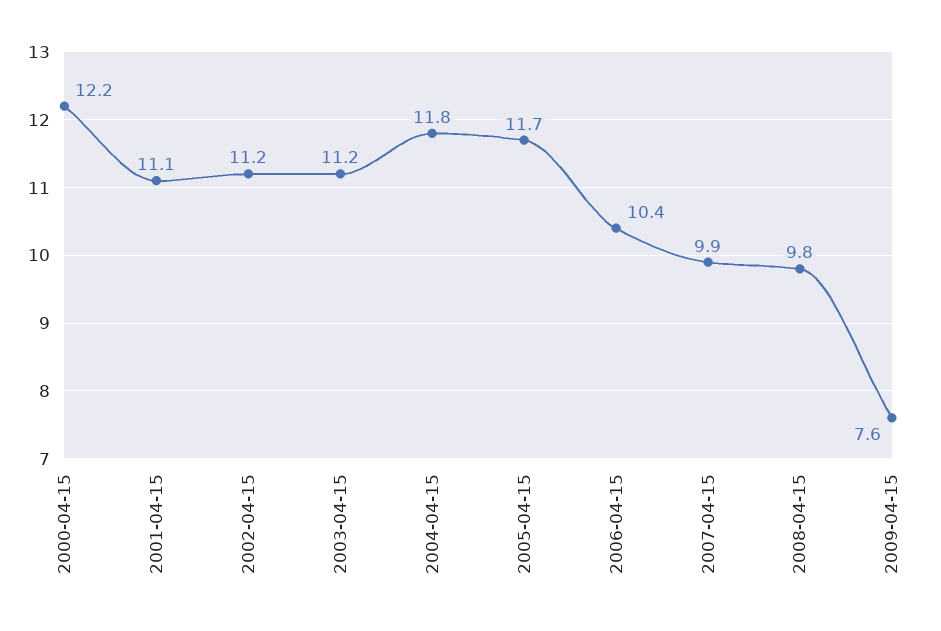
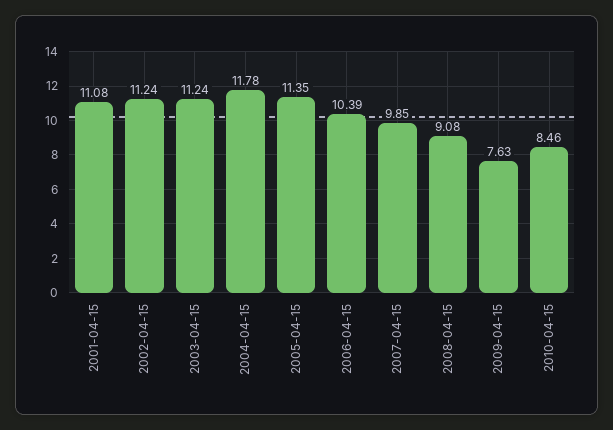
2000-04-15: 12.2 -> none
2005-04-15: 11.7 -> 11.35
2008-04-15: 9.8 -> 9.08
2010-04-15: none -> 8.46

